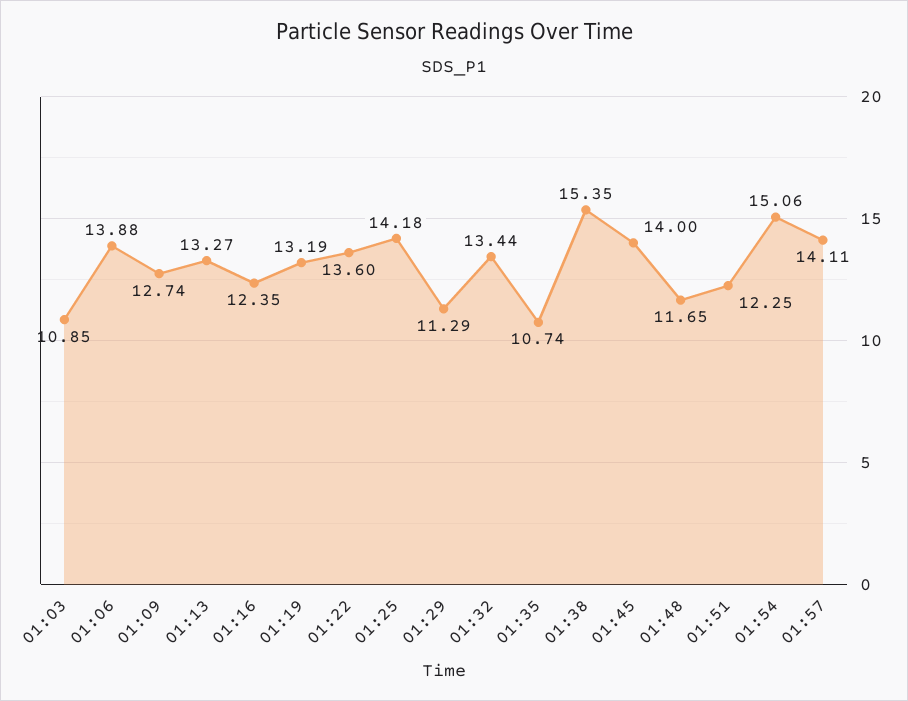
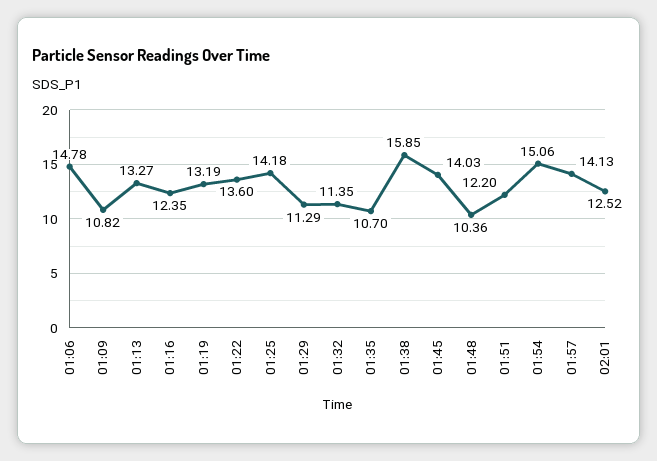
01:03: 10.85 -> none
01:06: 13.88 -> 14.78
01:09: 12.74 -> 10.82
01:32: 13.44 -> 11.35
01:35: 10.74 -> 10.7
01:38: 15.35 -> 15.85
01:45: 14 -> 14.03
01:48: 11.65 -> 10.36
01:51: 12.25 -> 12.2
01:57: 14.11 -> 14.13
02:01: none -> 12.52

